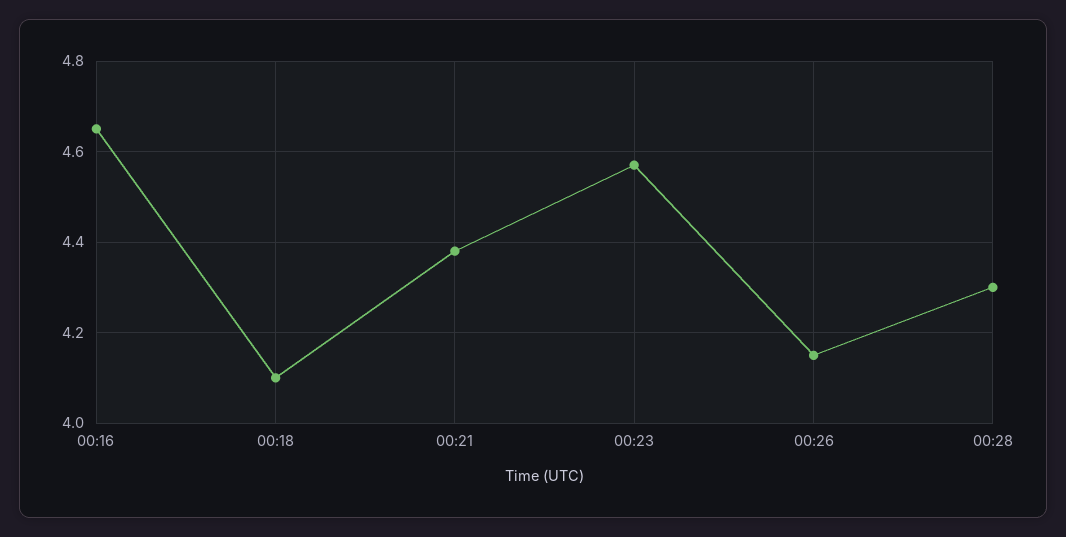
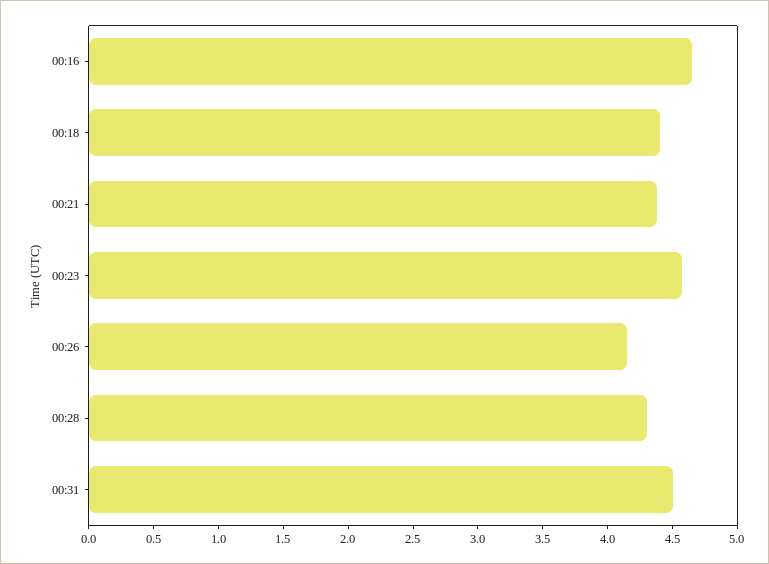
00:18: 4.1 -> 4.4
00:31: none -> 4.5

